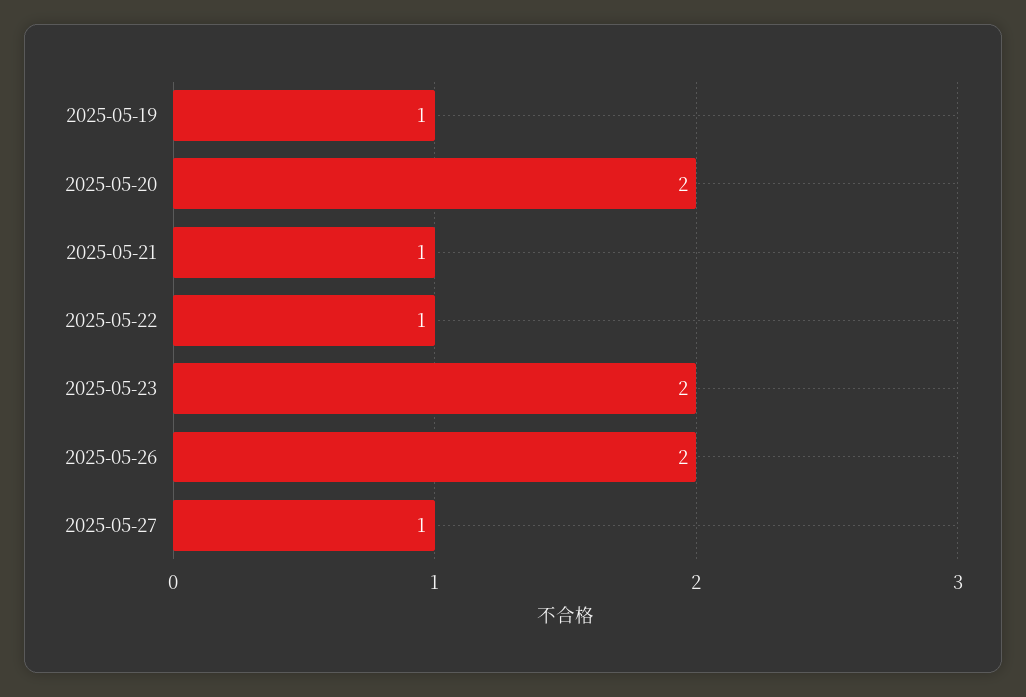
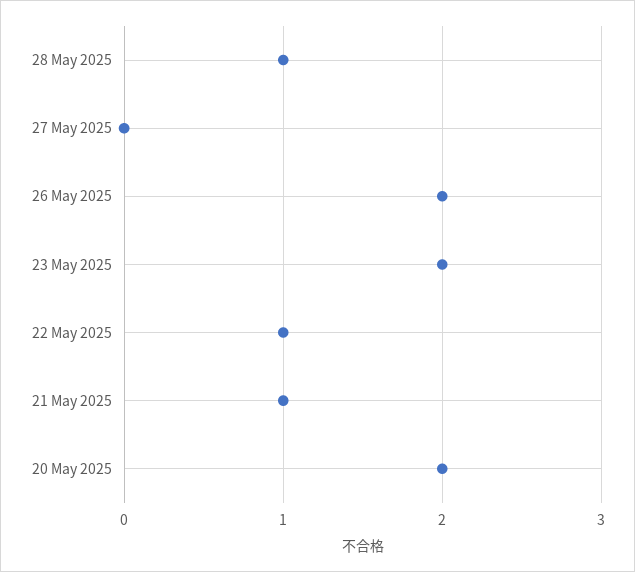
2025-05-19: 1 -> none
2025-05-27: 1 -> 0
28 May 2025: none -> 1

